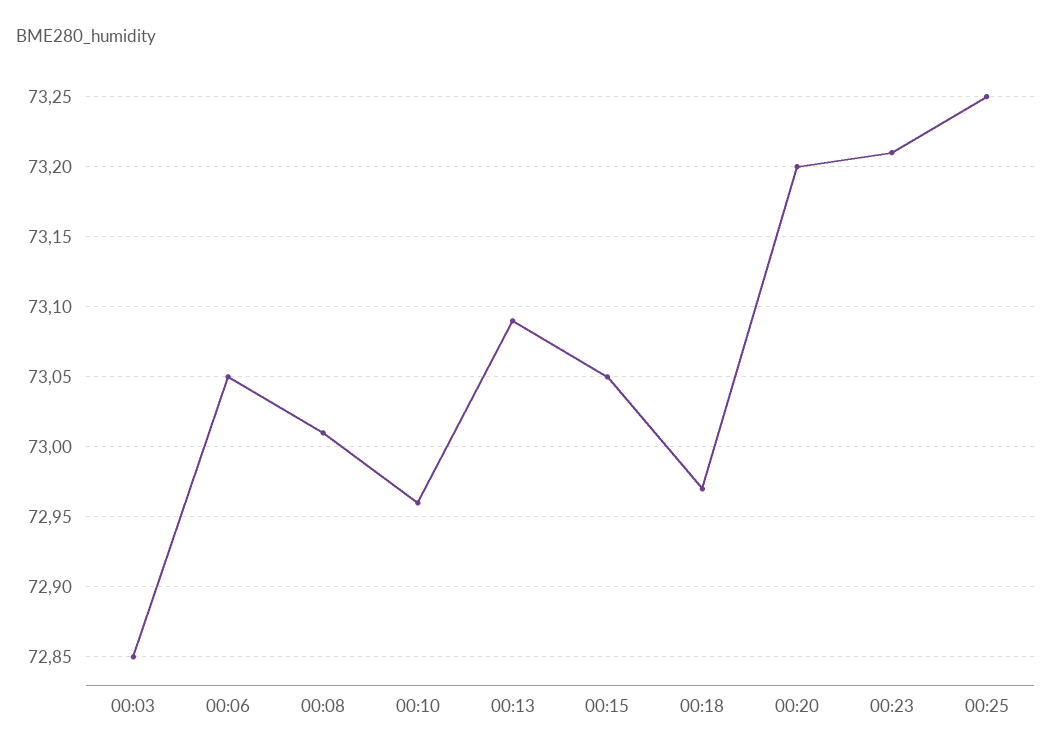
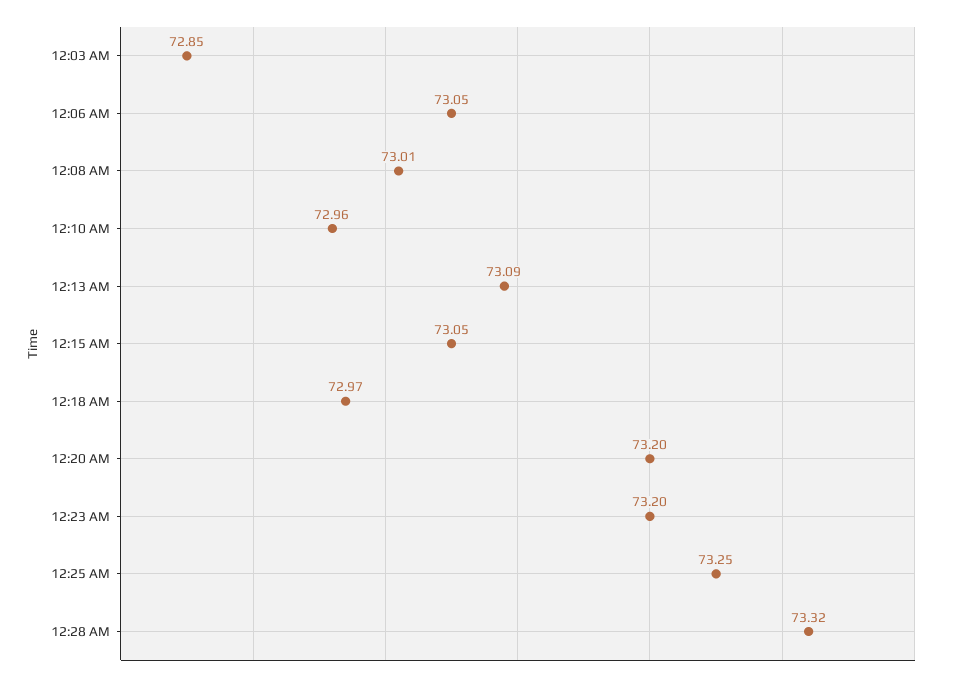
00:23: 73.21 -> 73.2
12:28 AM: none -> 73.32

